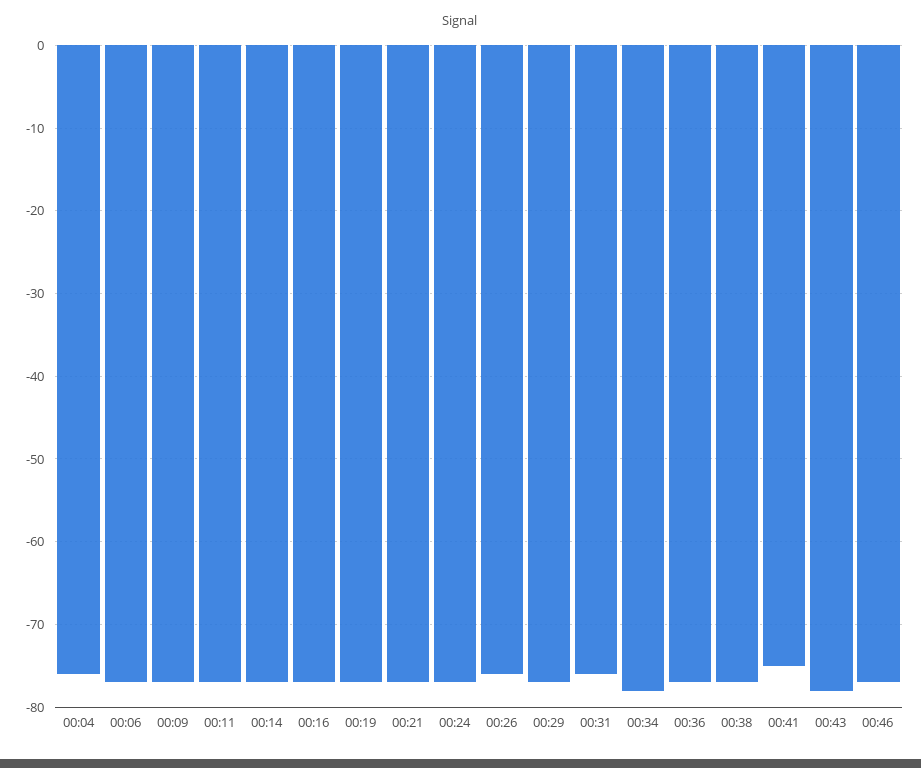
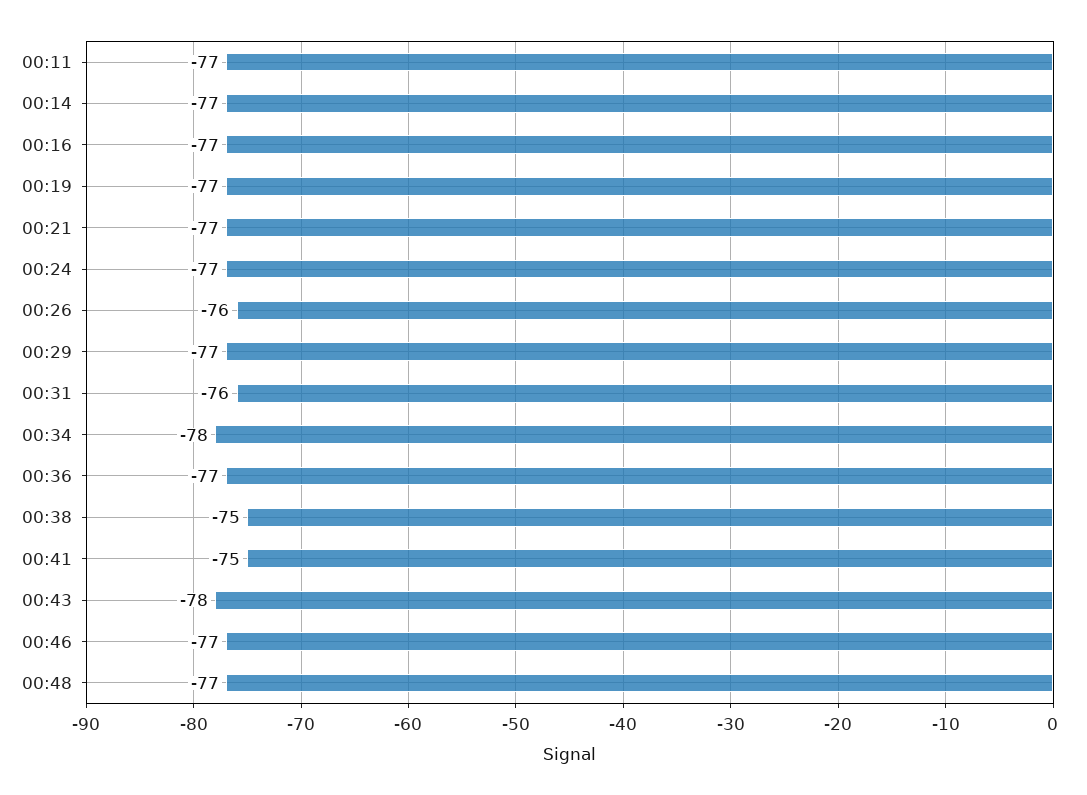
00:04: -76 -> none
00:06: -77 -> none
00:09: -77 -> none
00:38: -77 -> -75
00:48: none -> -77

